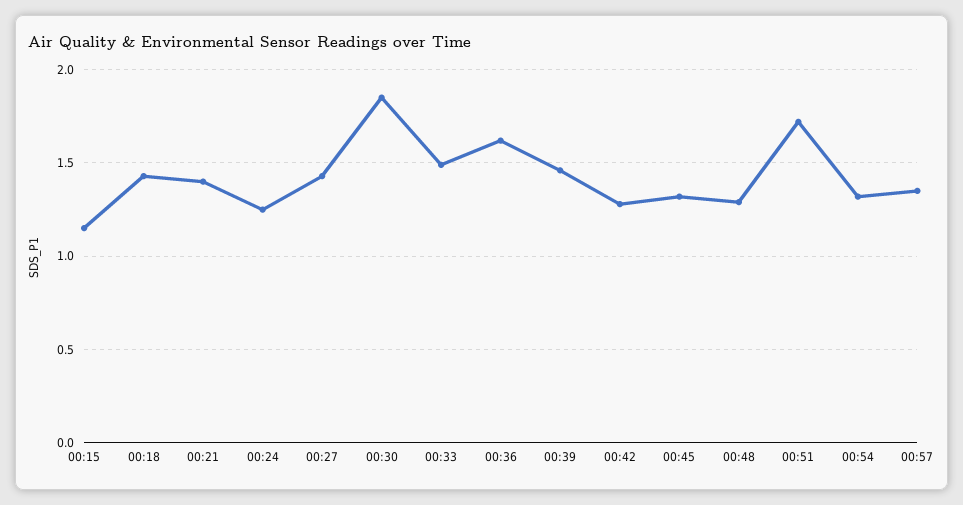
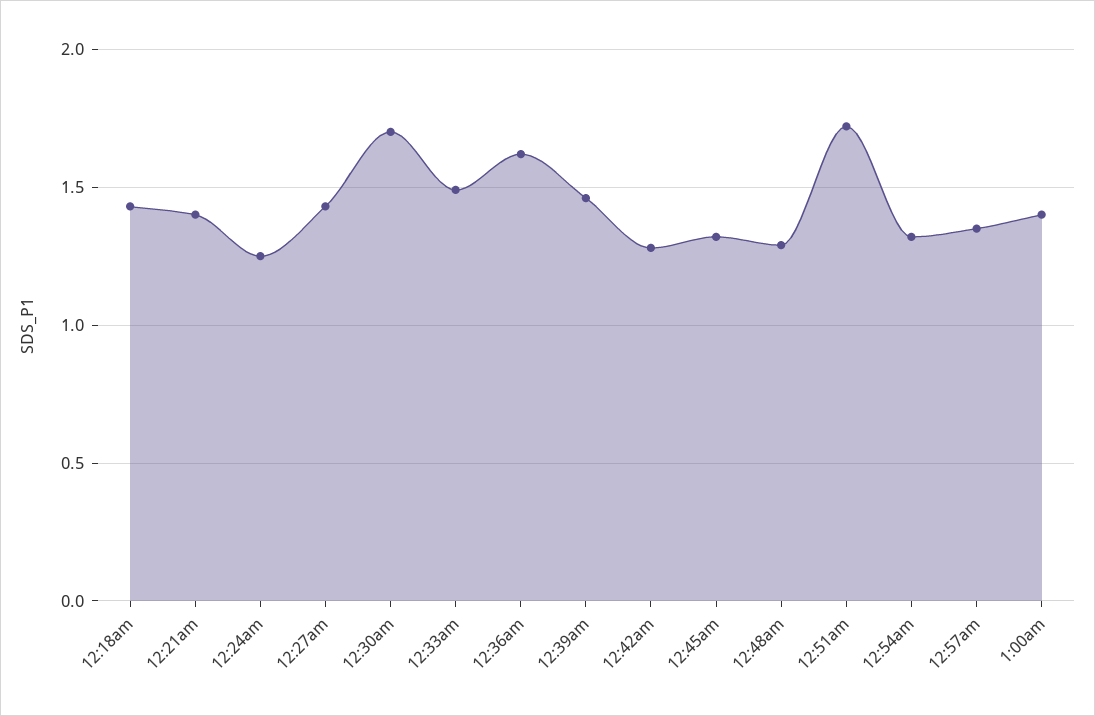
00:15: 1.15 -> none
00:30: 1.85 -> 1.7
1:00am: none -> 1.4

